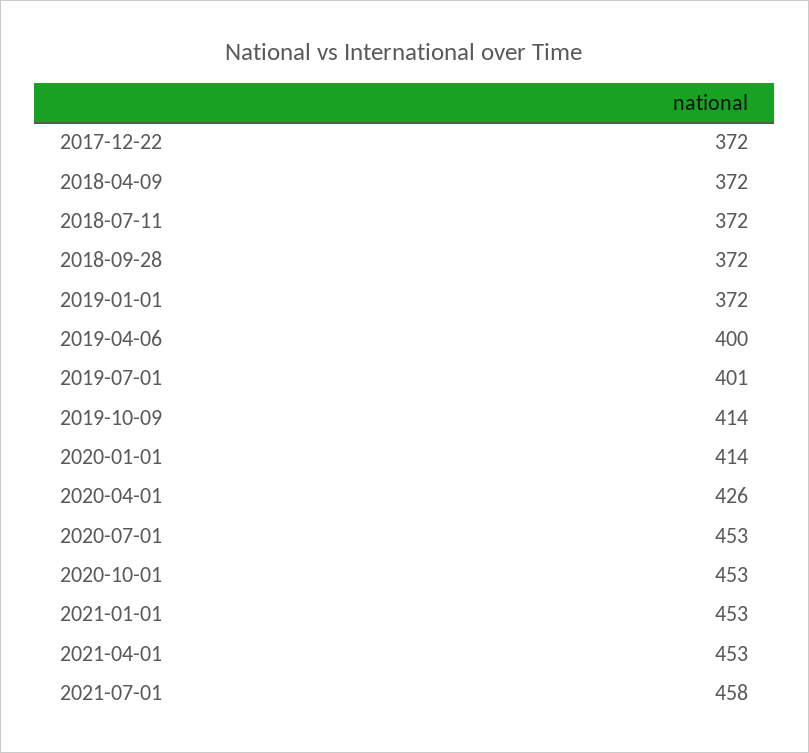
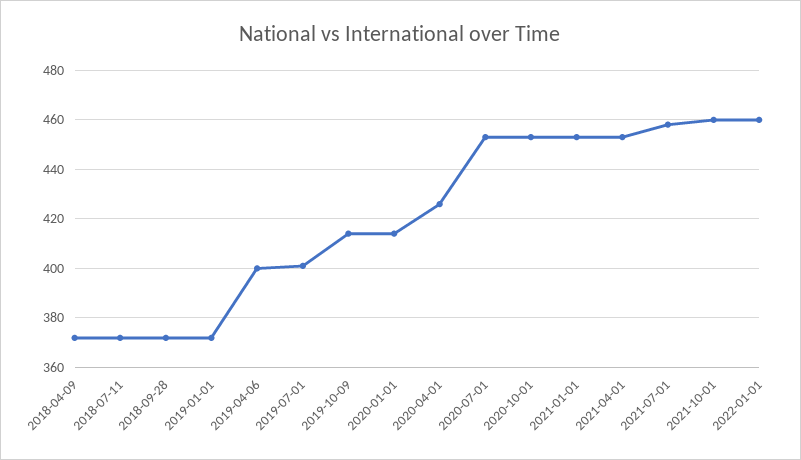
2017-12-22: 372 -> none
2021-10-01: none -> 460
2022-01-01: none -> 460

